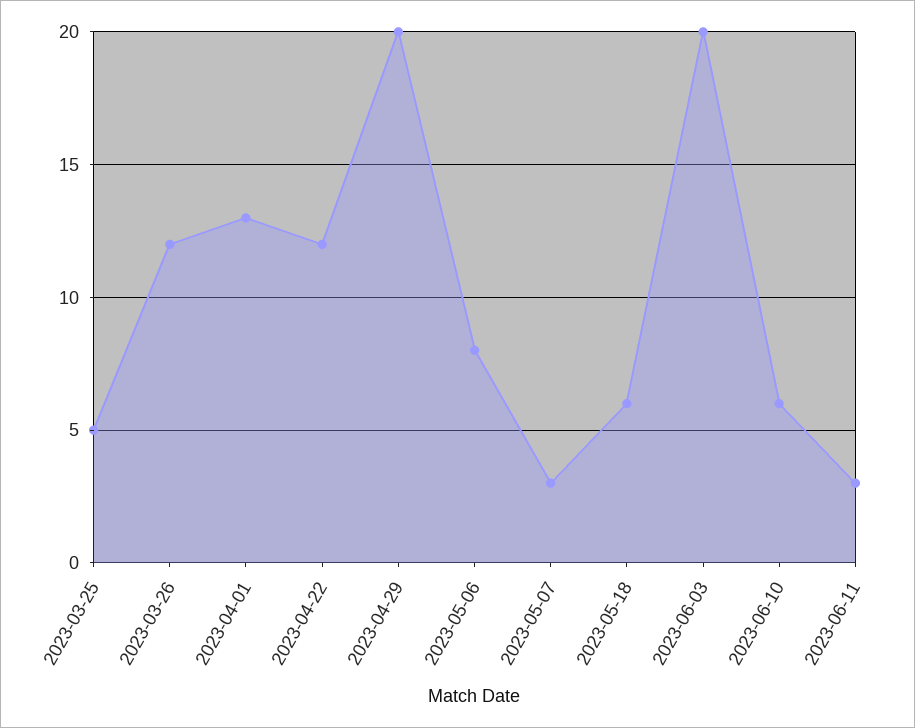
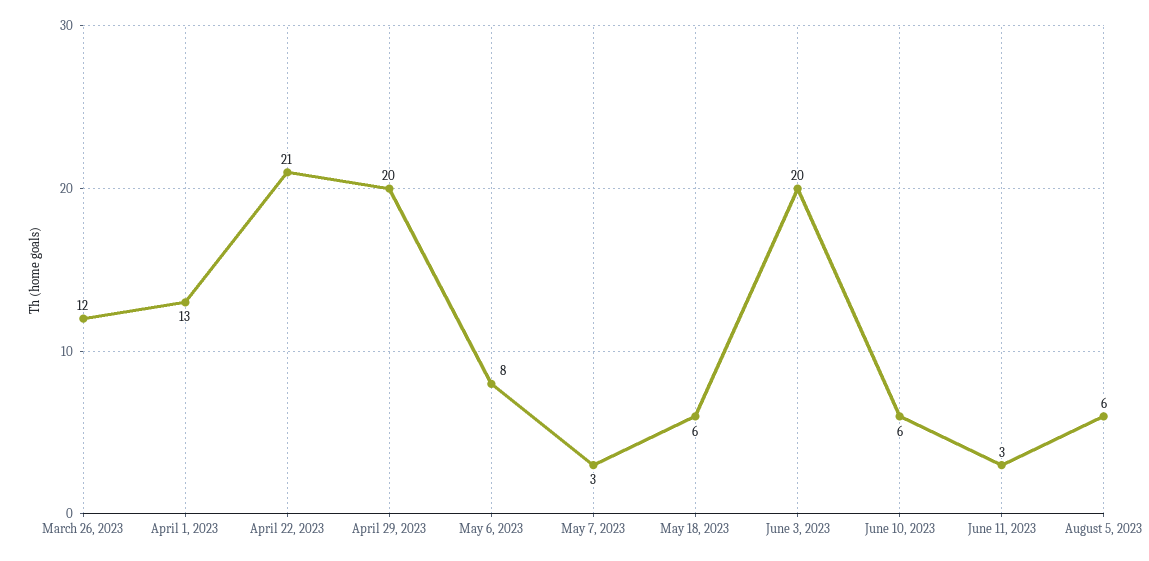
2023-03-25: 5 -> none
2023-04-22: 12 -> 21
August 5, 2023: none -> 6

